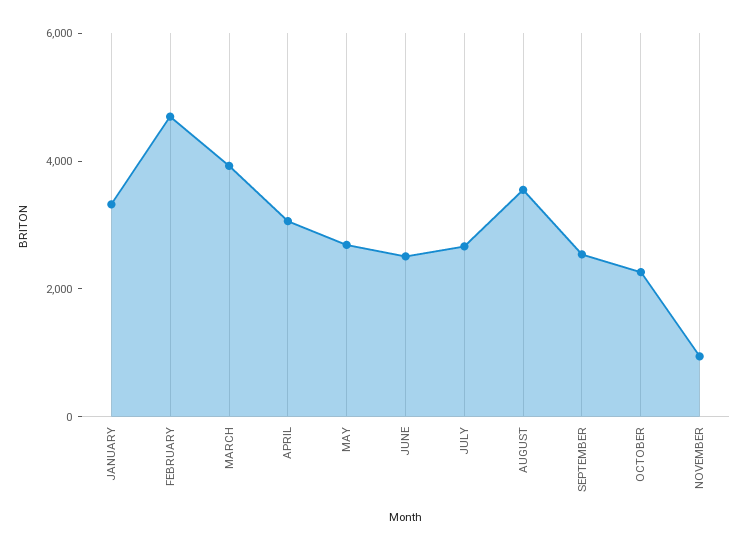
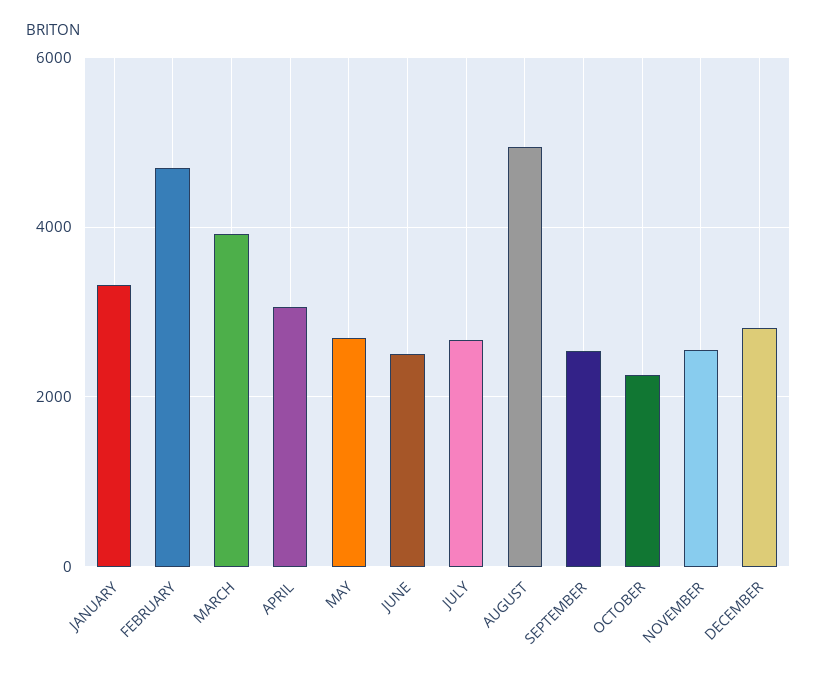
AUGUST: 3500 -> 5000
NOVEMBER: 1000 -> 2600
DECEMBER: none -> 2800

